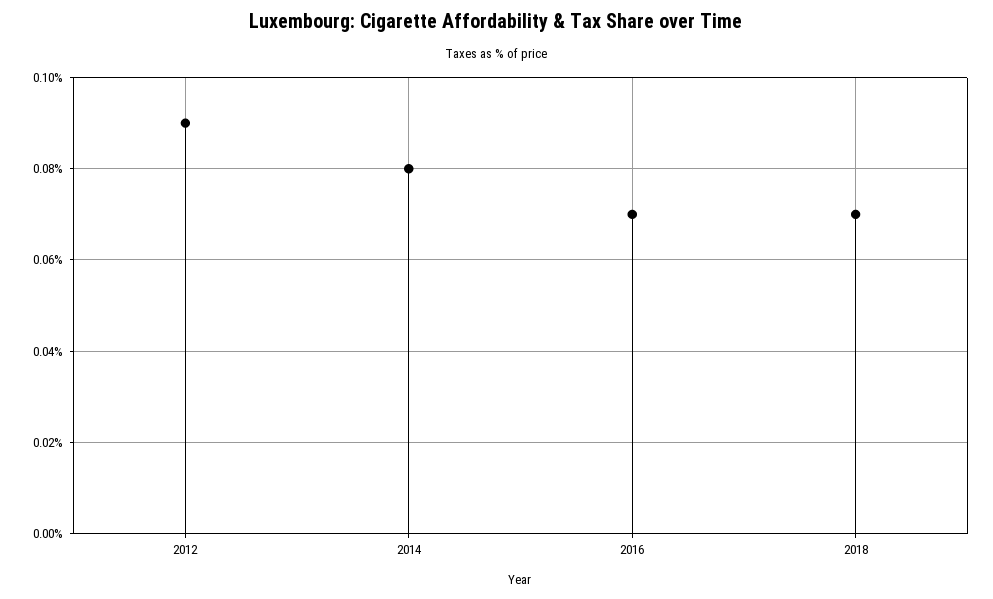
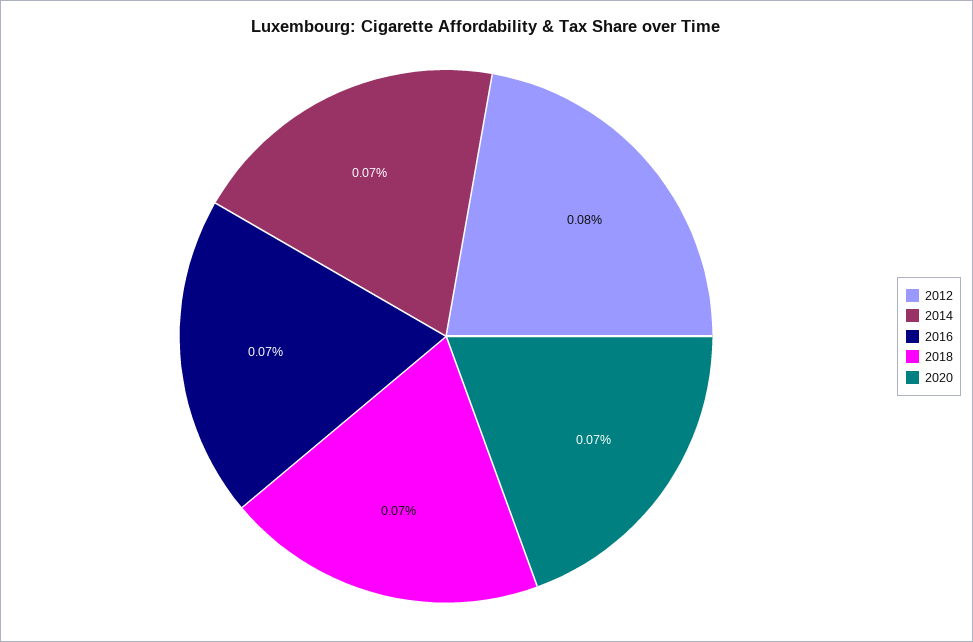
2012: 0.09 -> 0.08
2014: 0.08 -> 0.07
2020: none -> 0.07

